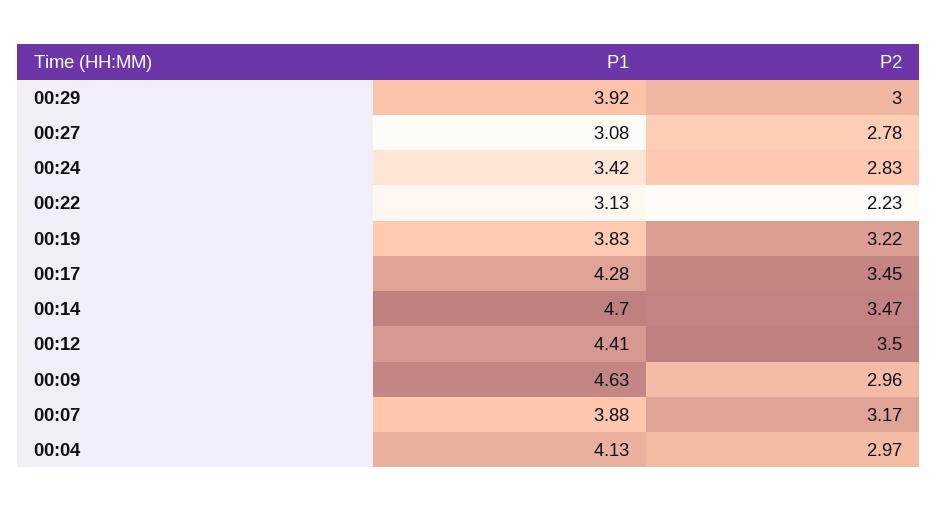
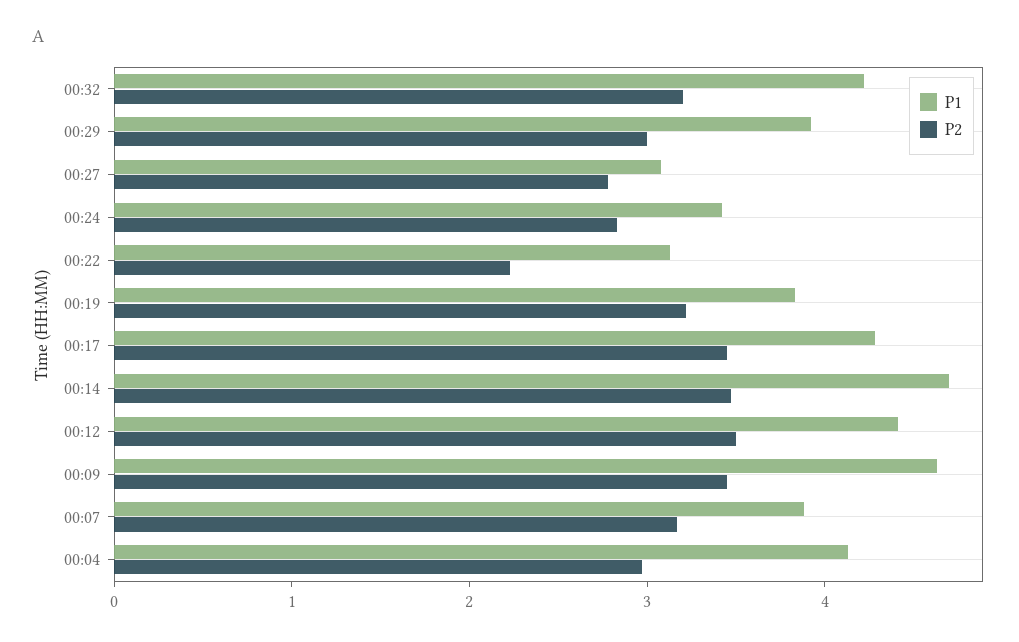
P2, 00:09: 2.96 -> 3.4
P1, 00:32: none -> 4.2
P2, 00:32: none -> 3.2

